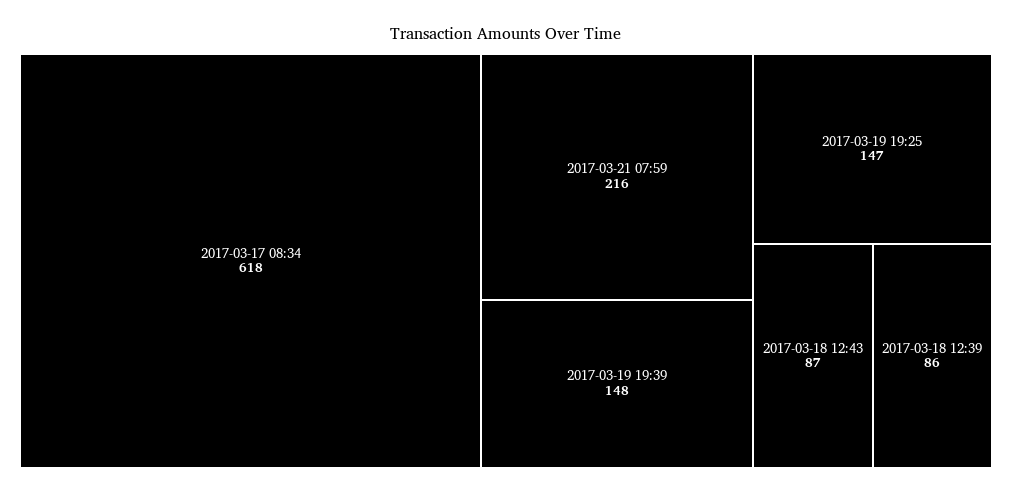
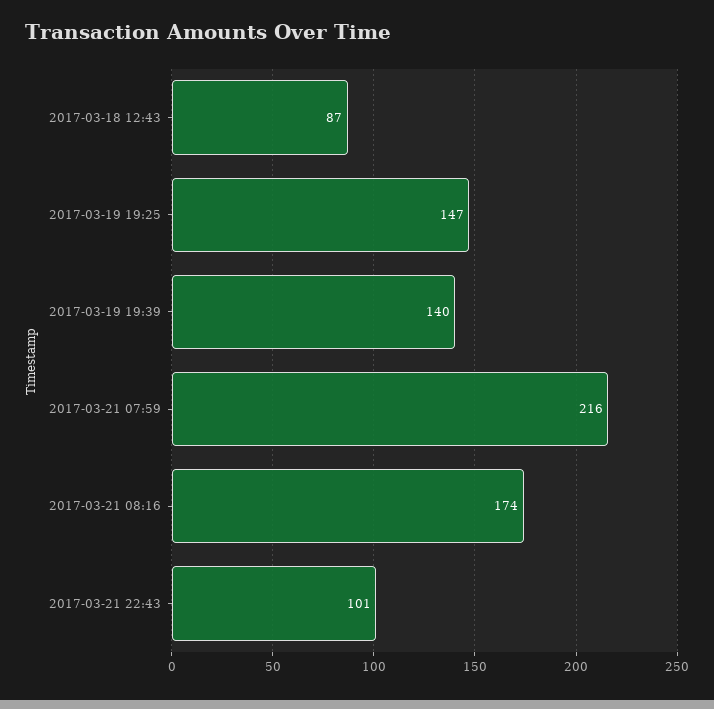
2017-03-17 08:34: 618 -> none
2017-03-19 19:39: 148 -> 140
2017-03-18 12:39: 86 -> none
2017-03-21 08:16: none -> 174
2017-03-21 22:43: none -> 101

